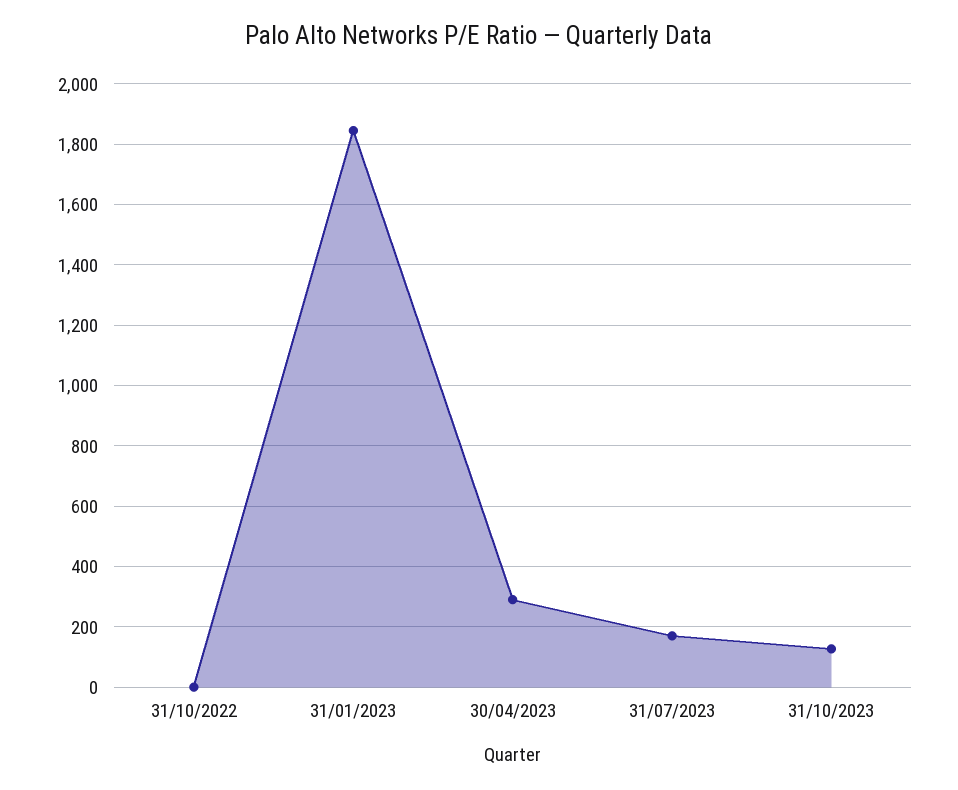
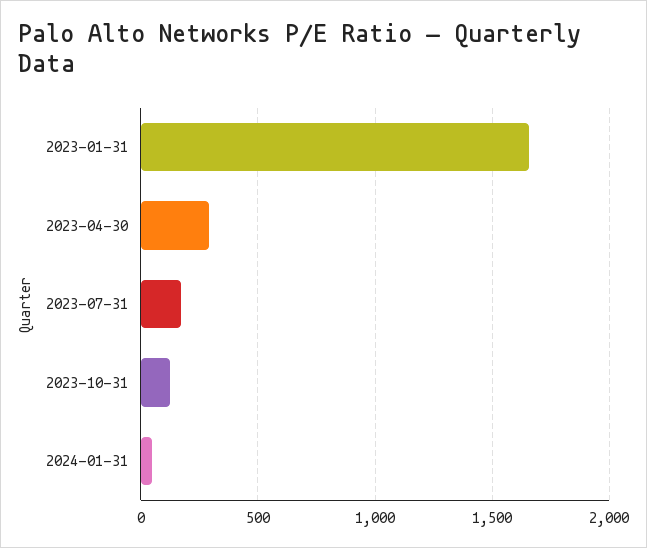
31/10/2022: 0 -> none
31/01/2023: 1840 -> 1650
2024-01-31: none -> 50

